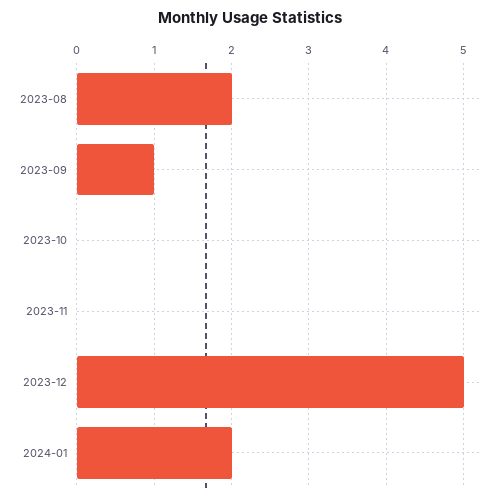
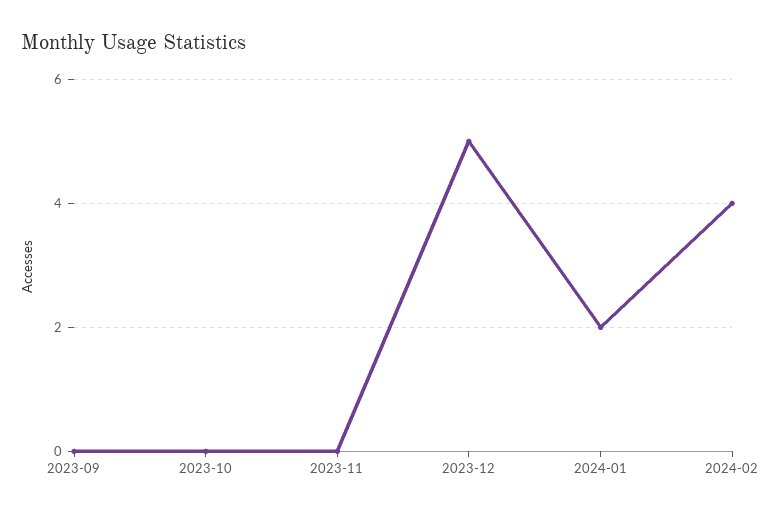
2023-08: 2 -> none
2023-09: 1 -> 0
2024-02: none -> 4

